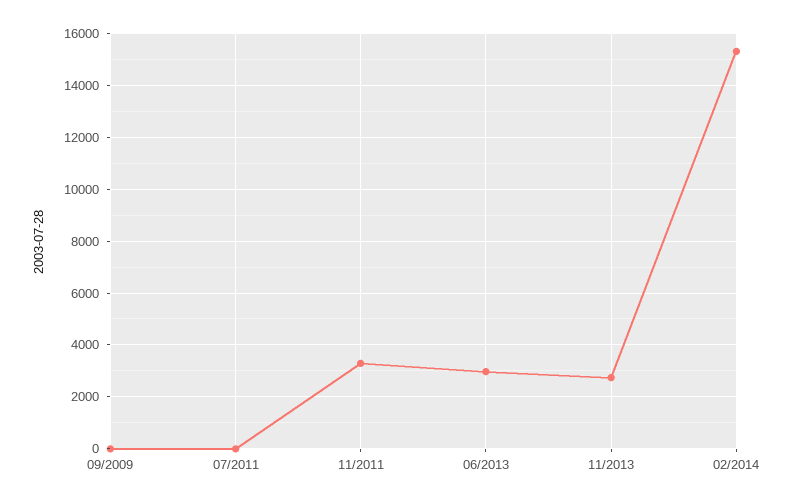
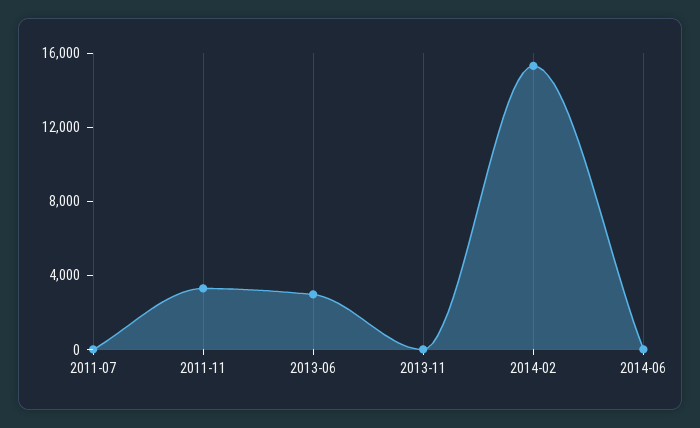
09/2009: 0 -> none
11/2013: 2750 -> 0
2014-06: none -> 0

